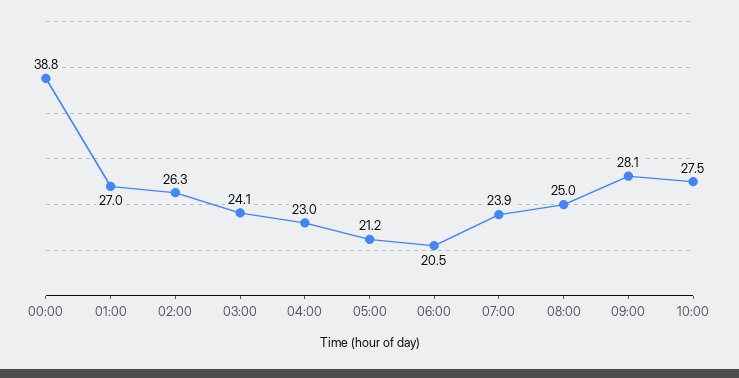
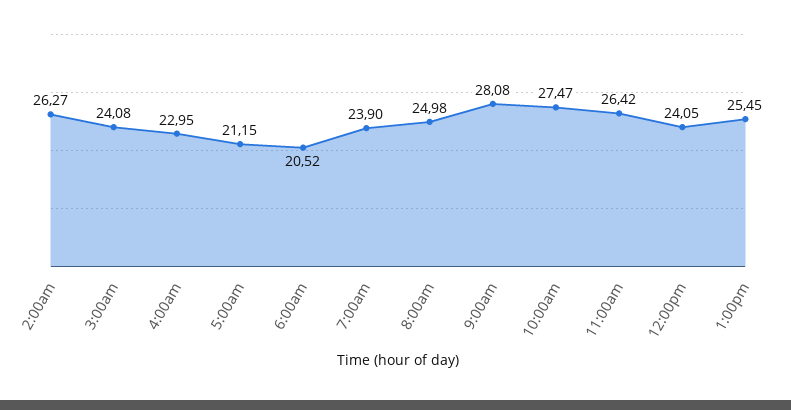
00:00: 38.8 -> none
01:00: 27 -> none
11:00am: none -> 26.42
12:00pm: none -> 24.05
1:00pm: none -> 25.45

